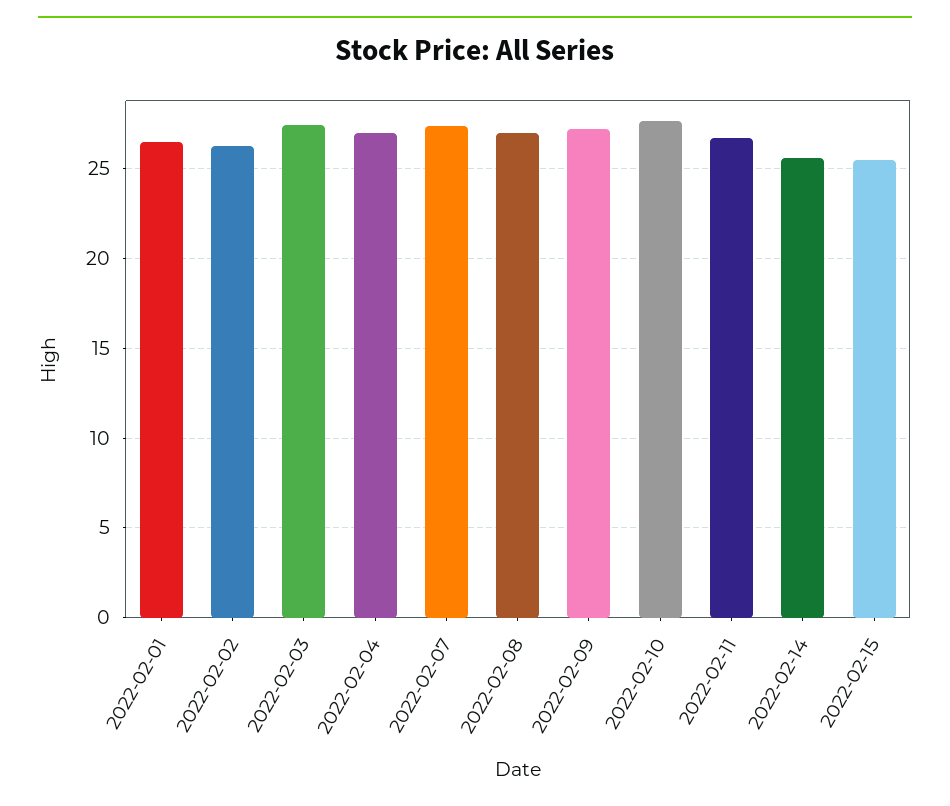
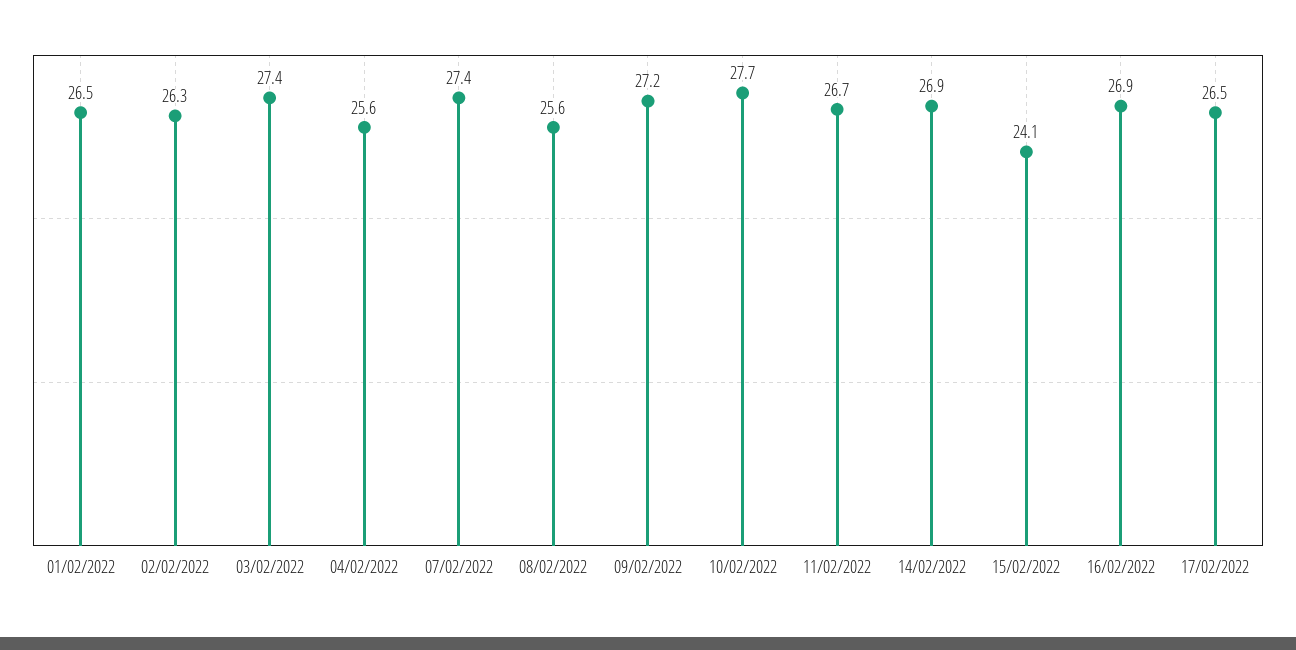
2022-02-04: 27 -> 25.6
2022-02-08: 27 -> 25.6
2022-02-14: 25.5 -> 26.9
2022-02-15: 25.5 -> 24.1
16/02/2022: none -> 26.9
17/02/2022: none -> 26.5

